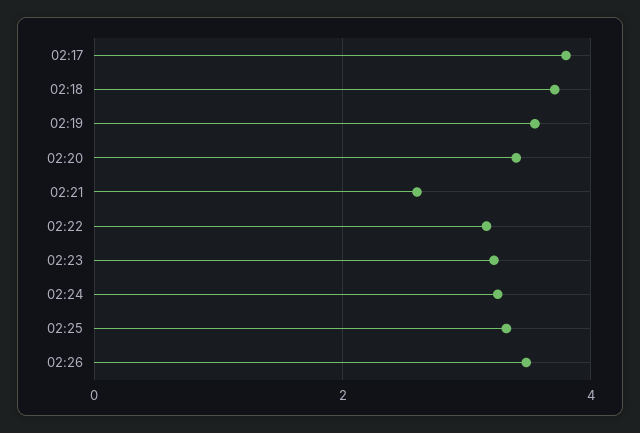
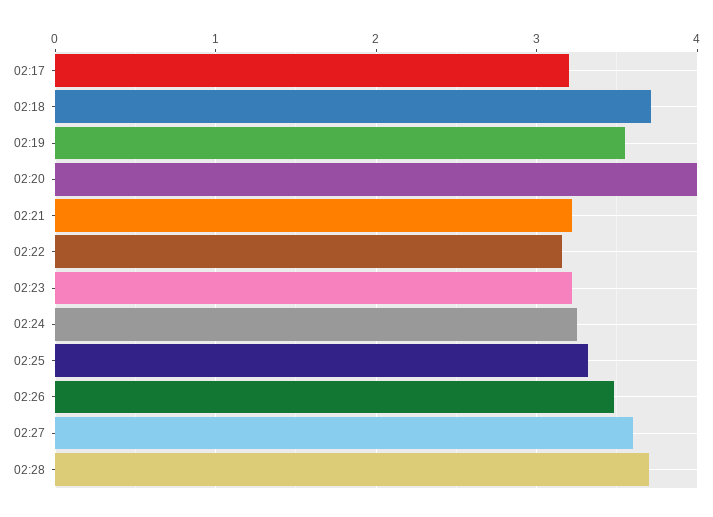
02:17: 3.8 -> 3.2
02:20: 3.4 -> 4
02:21: 2.6 -> 3.2
02:27: none -> 3.6
02:28: none -> 3.7

